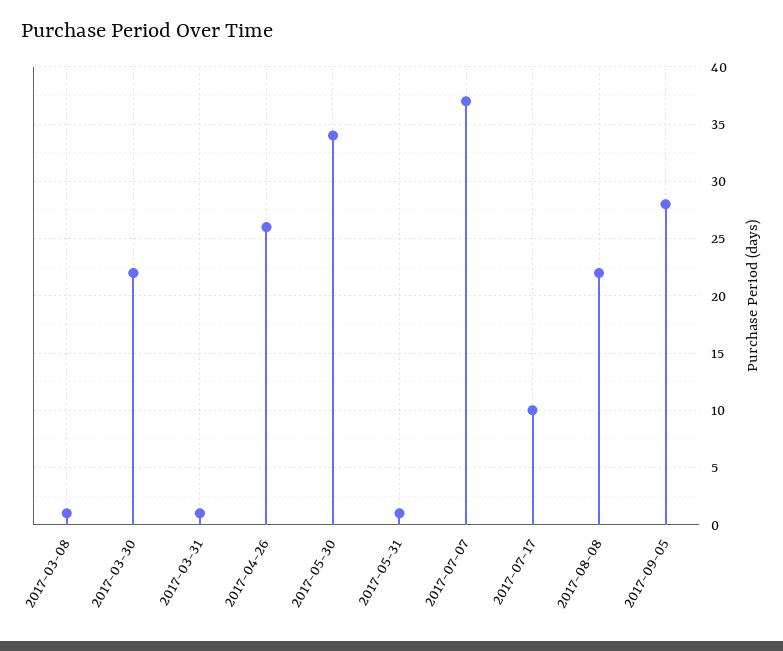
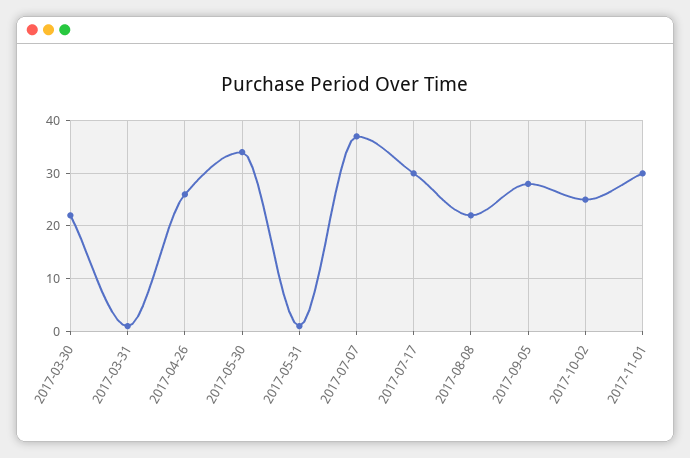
2017-03-08: 1 -> none
2017-07-17: 10 -> 30
2017-10-02: none -> 25
2017-11-01: none -> 30

